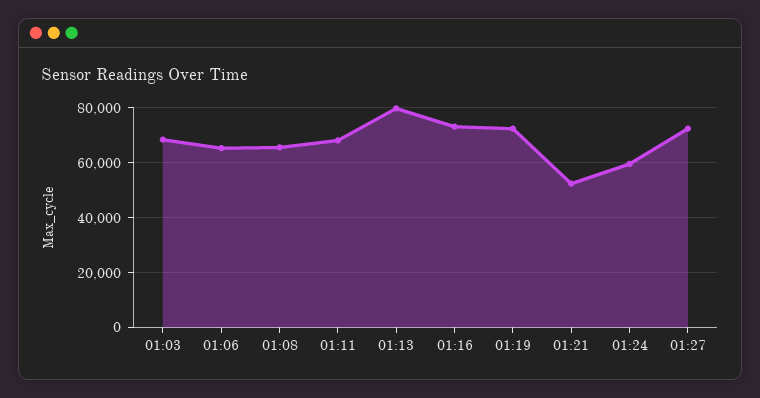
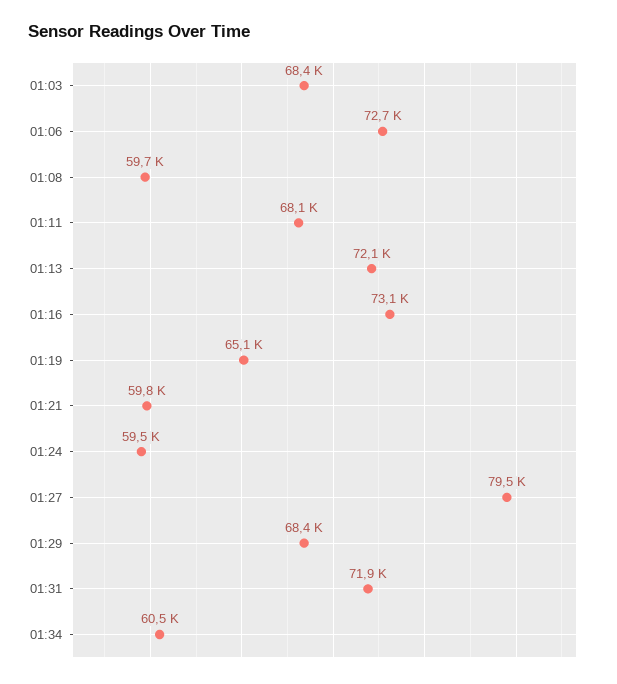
01:06: 65000 -> 72700
01:08: 65000 -> 59700
01:13: 80000 -> 72100
01:19: 72500 -> 65100
01:21: 52500 -> 59800
01:27: 72500 -> 79500
01:29: none -> 68400
01:31: none -> 71900
01:34: none -> 60500

